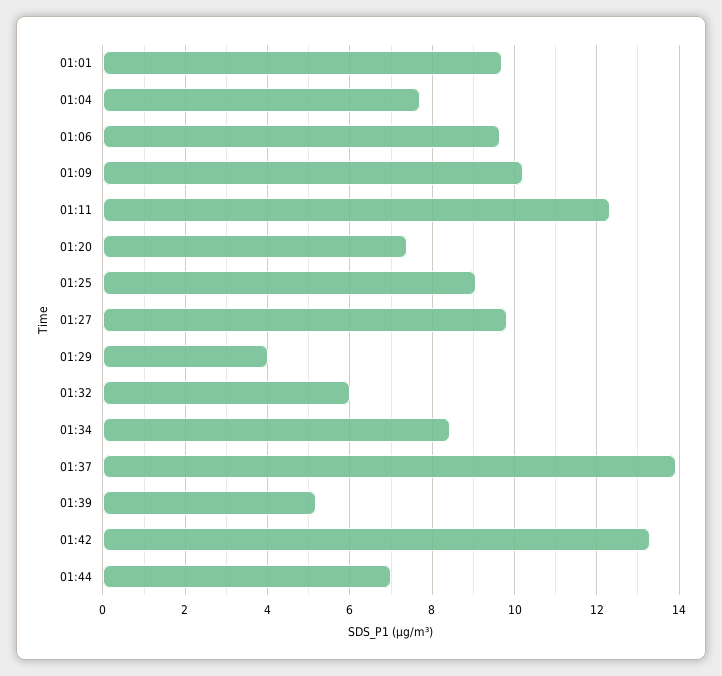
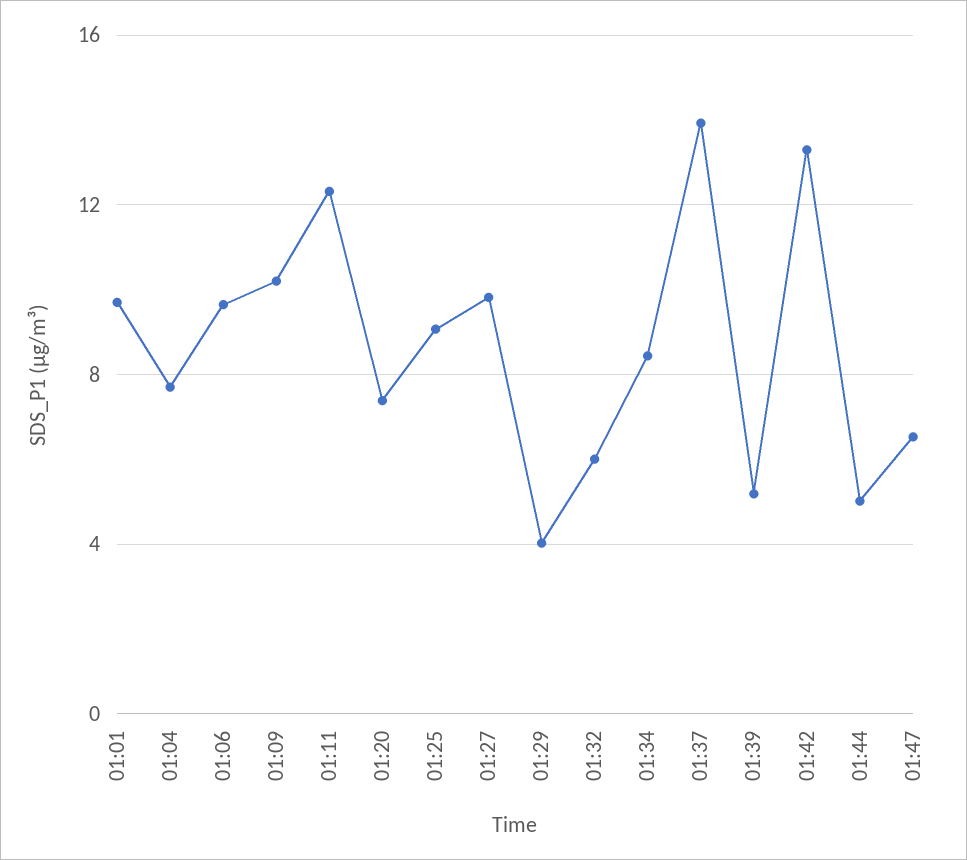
01:44: 7 -> 5
01:47: none -> 6.5

